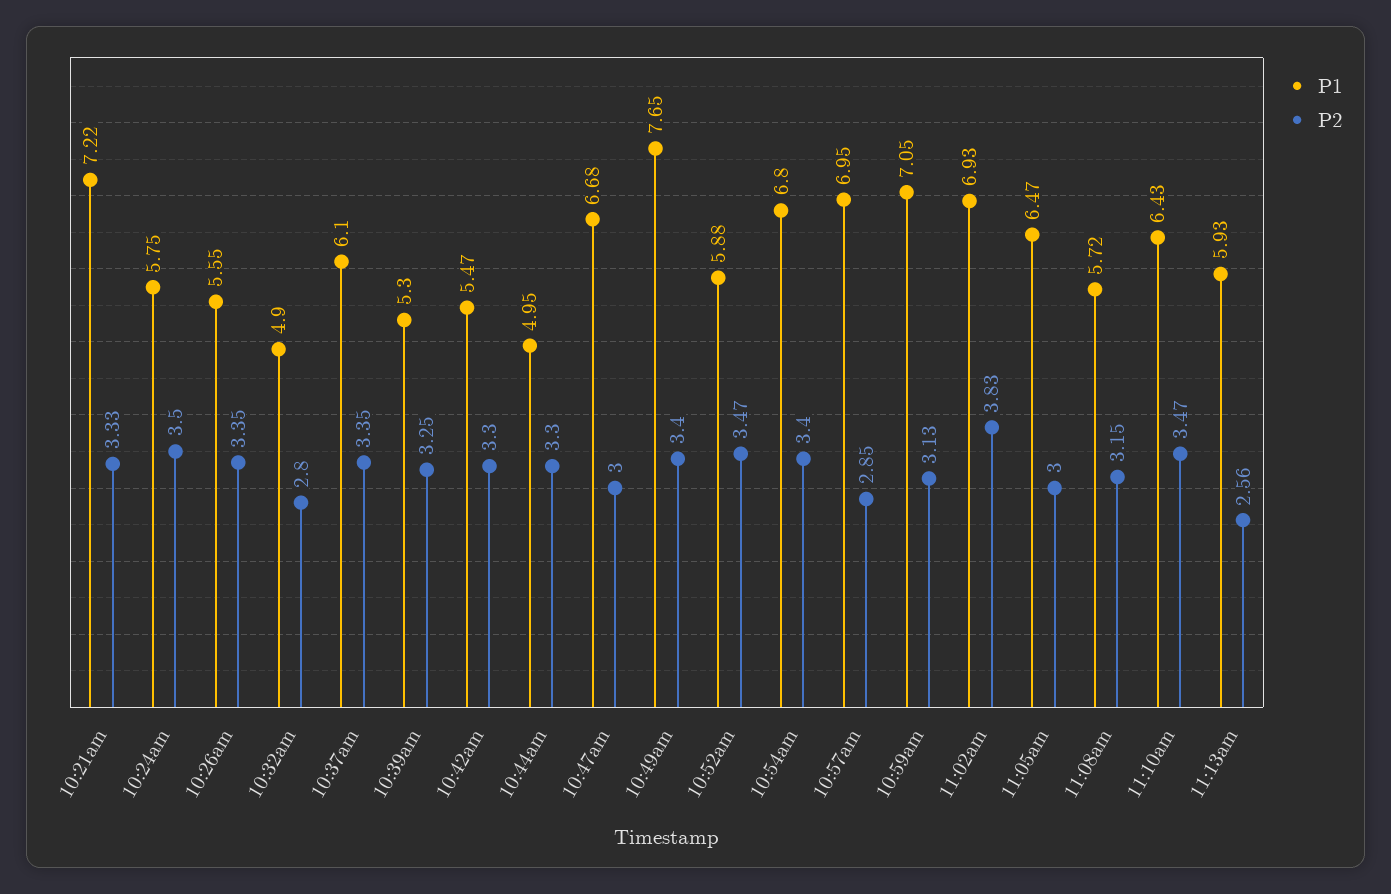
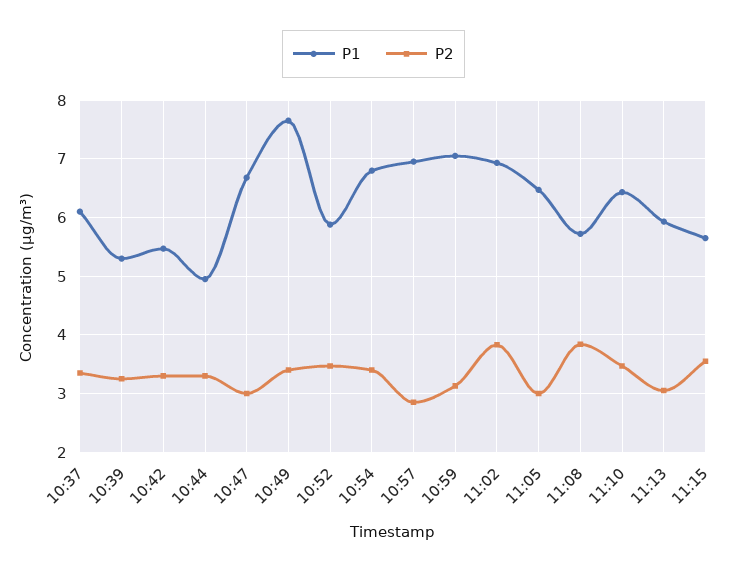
P1, 10:21am: 7.22 -> none
P2, 10:21am: 3.33 -> none
P1, 10:24am: 5.75 -> none
P2, 10:24am: 3.5 -> none
P1, 10:26am: 5.55 -> none
P2, 10:26am: 3.35 -> none
P1, 10:32am: 4.9 -> none
P2, 10:32am: 2.8 -> none
P2, 11:08am: 3.15 -> 3.8
P2, 11:13am: 2.56 -> 3
P1, 11:15: none -> 5.6
P2, 11:15: none -> 3.6

